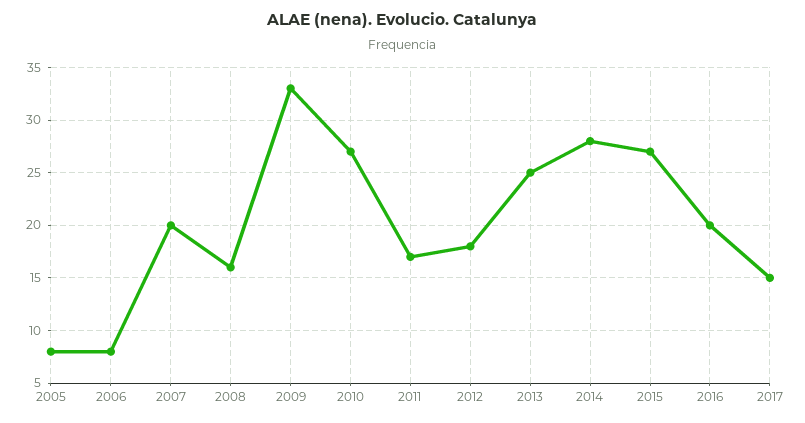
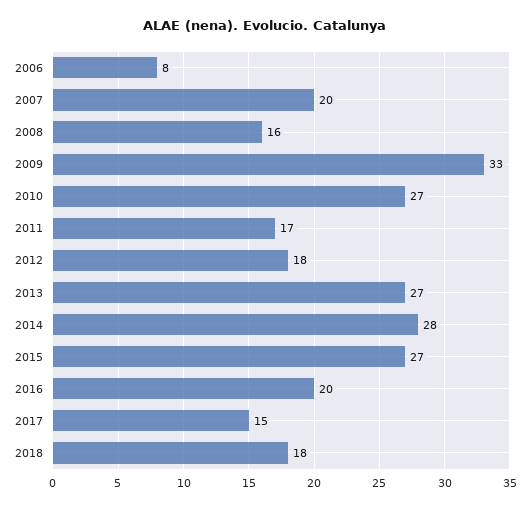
2005: 8 -> none
2013: 25 -> 27
2018: none -> 18

